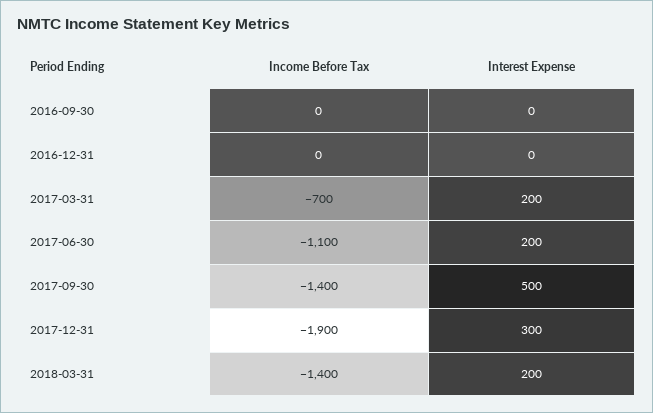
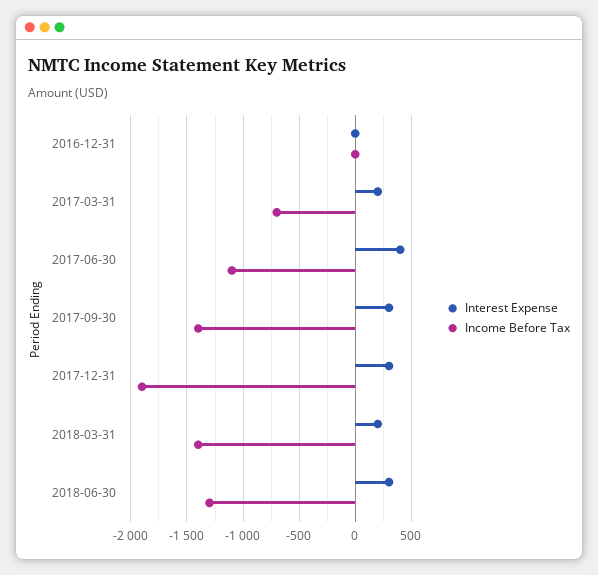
Income Before Tax, 2016-09-30: 0 -> none
Interest Expense, 2016-09-30: 0 -> none
Interest Expense, 2017-06-30: 200 -> 400
Interest Expense, 2017-09-30: 500 -> 300
Interest Expense, 2018-06-30: none -> 300
Income Before Tax, 2018-06-30: none -> -1300

